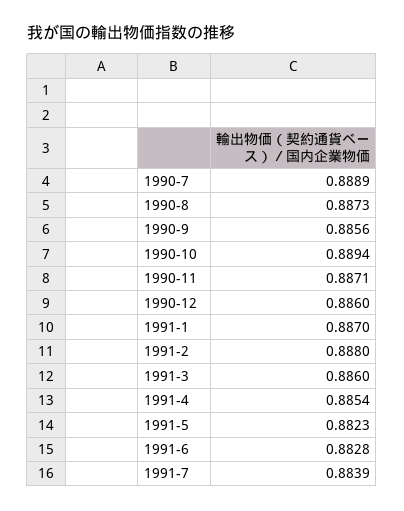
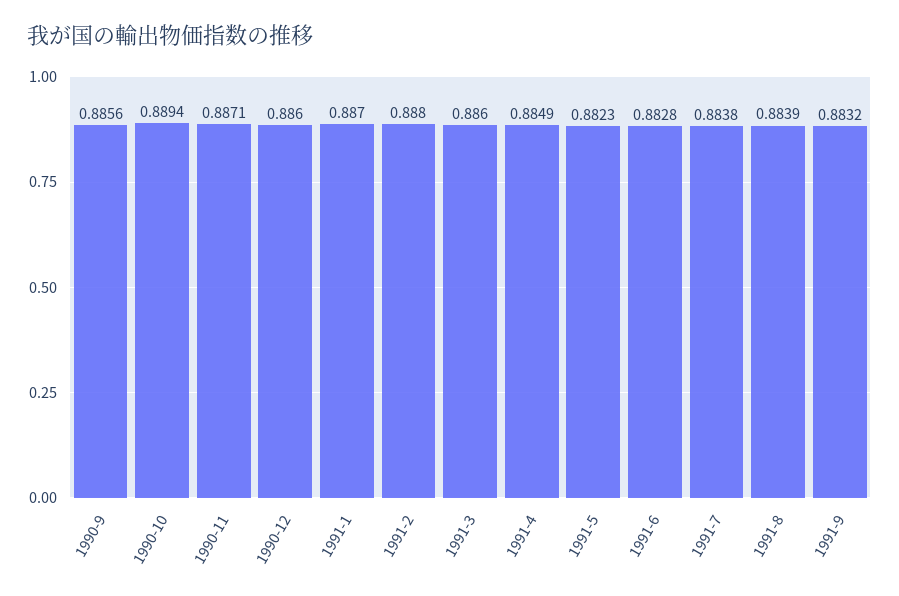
1990-7: 0.8889 -> none
1990-8: 0.8873 -> none
1991-4: 0.8854 -> 0.8849
1991-7: 0.8839 -> 0.8838
1991-8: none -> 0.8839
1991-9: none -> 0.8832

